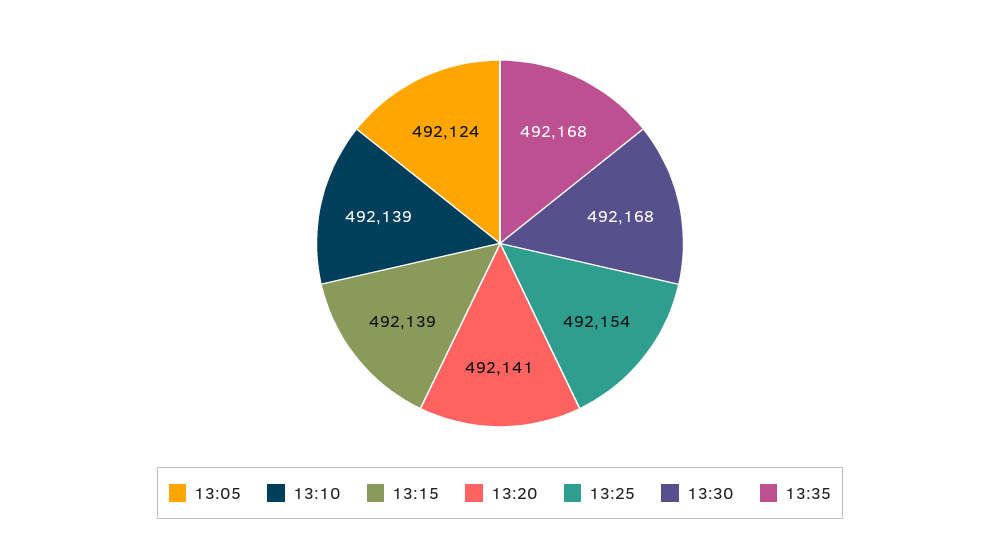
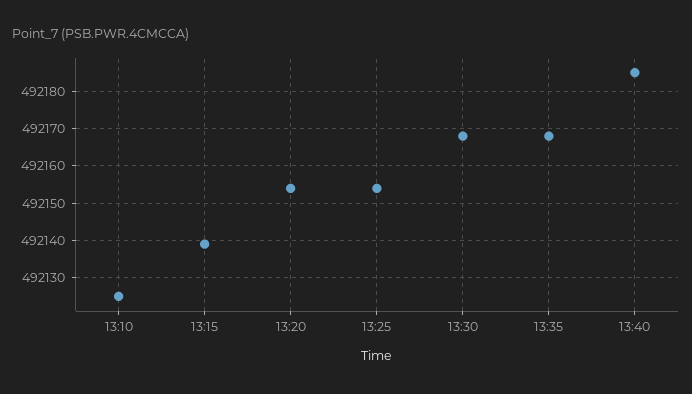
13:05: 492124 -> none
13:10: 492139 -> 492125
13:20: 492141 -> 492155
13:40: none -> 492185

